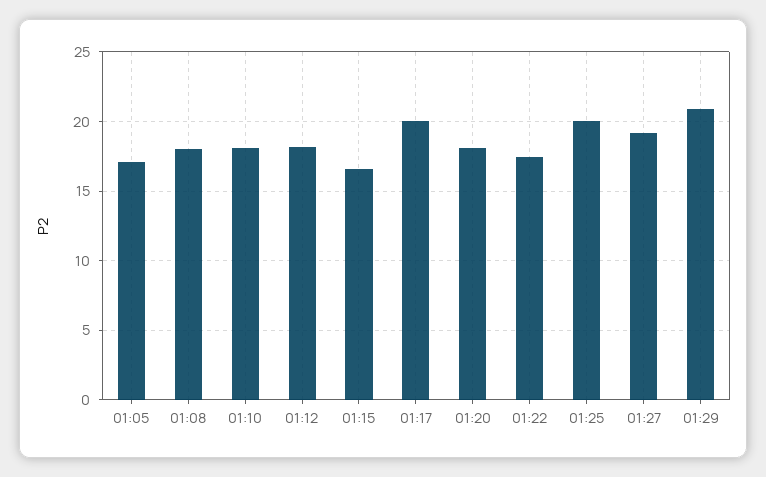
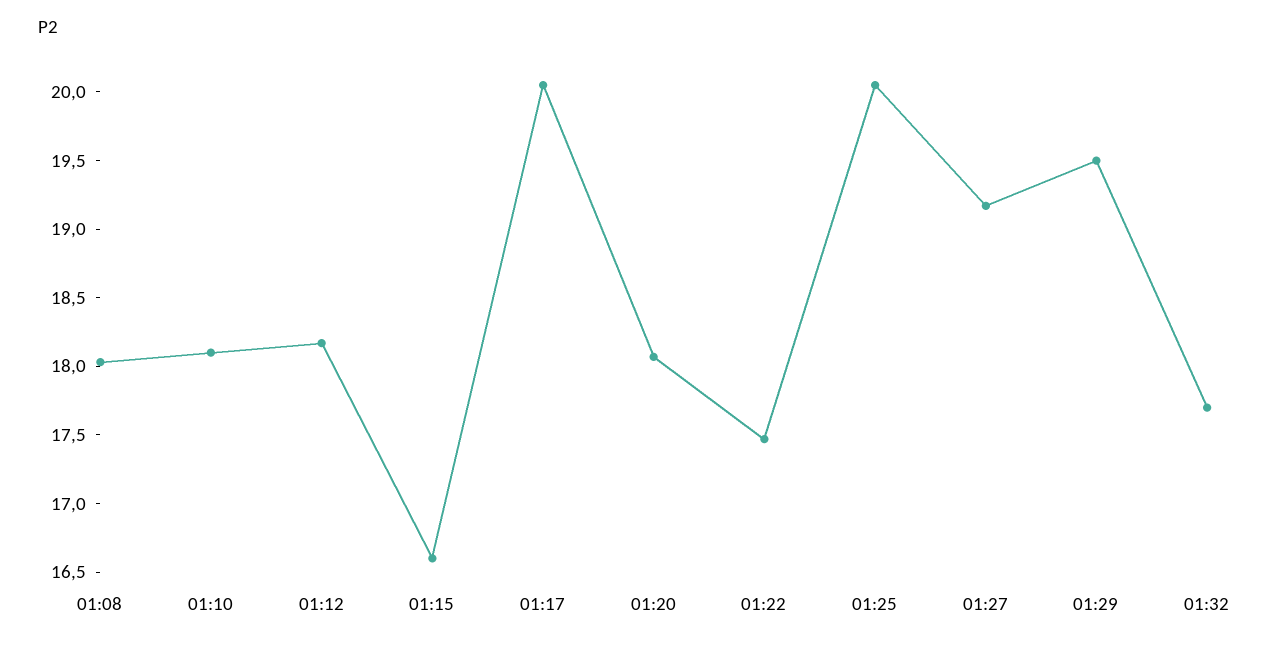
01:05: 17 -> none
01:29: 21 -> 19.5
01:32: none -> 17.7

